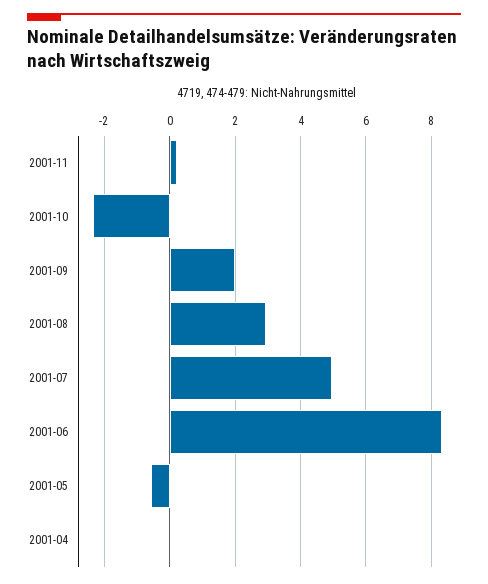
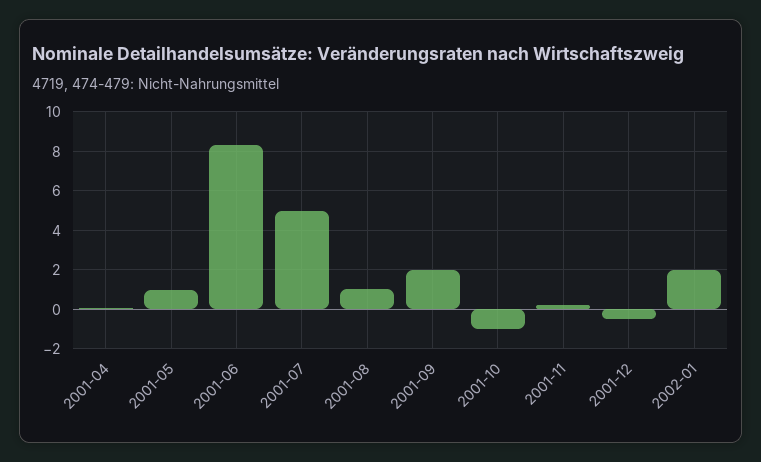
2001-10: -2.4 -> -1
2001-08: 3 -> 1
2001-05: -0.6 -> 1
2001-12: none -> -0.5
2002-01: none -> 2

